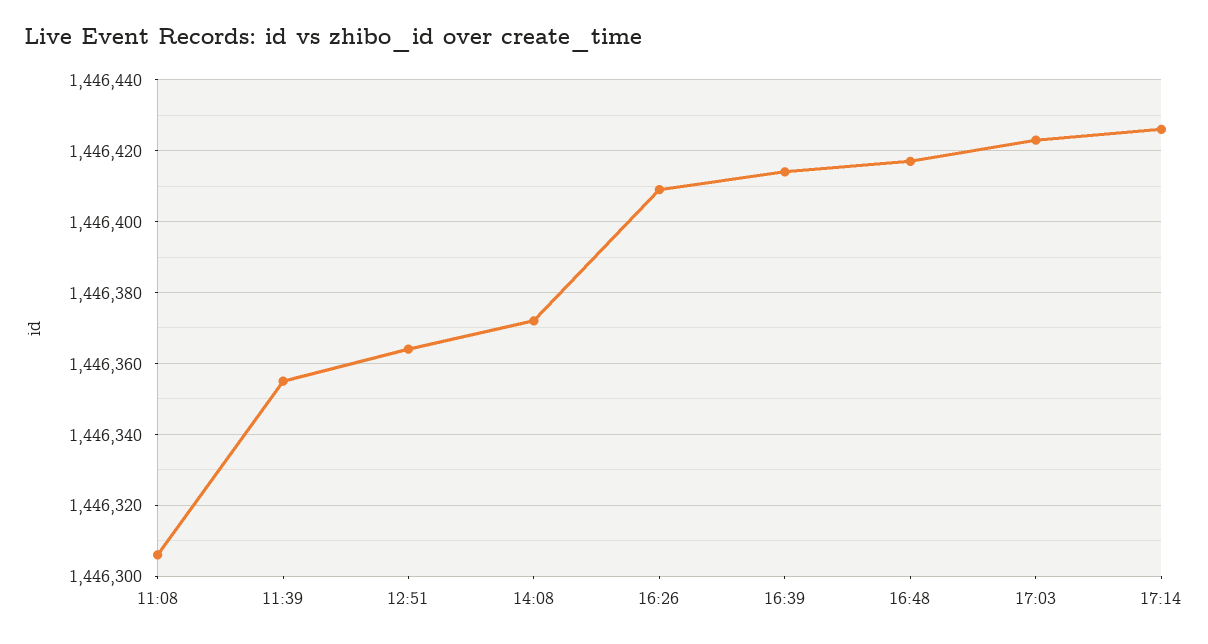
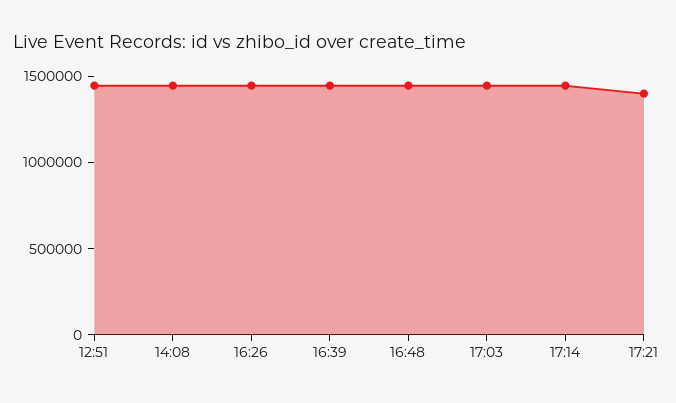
11:08: 1446305 -> none
11:39: 1446355 -> none
17:21: none -> 1400000

